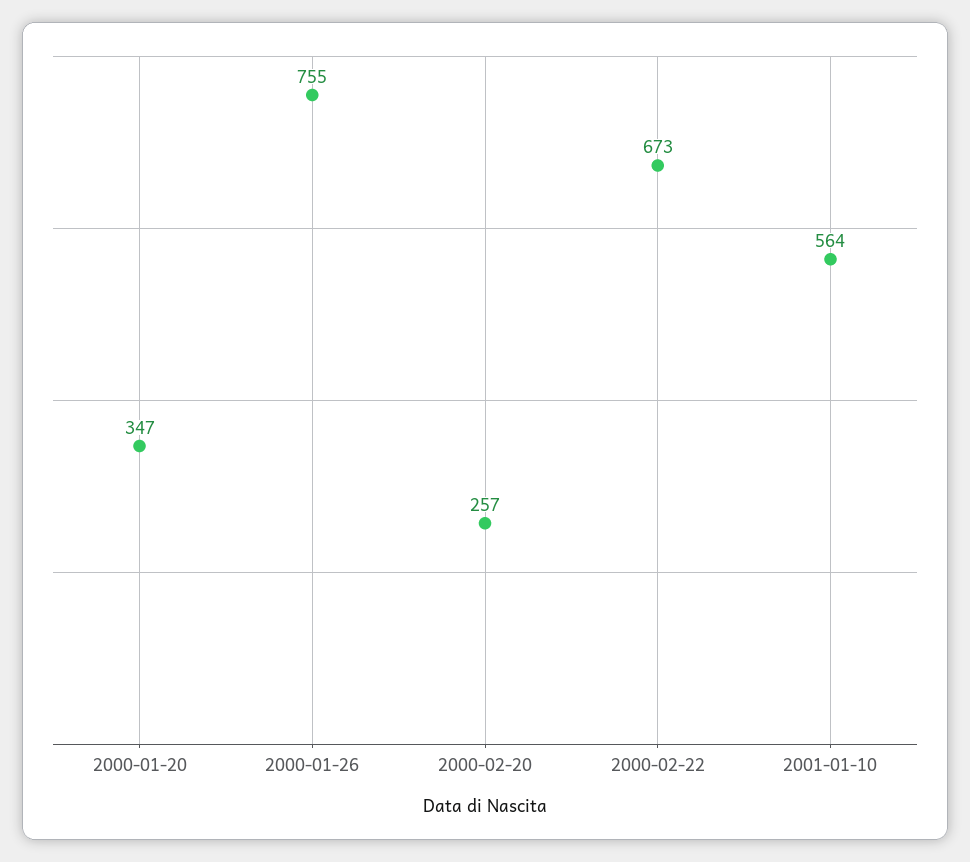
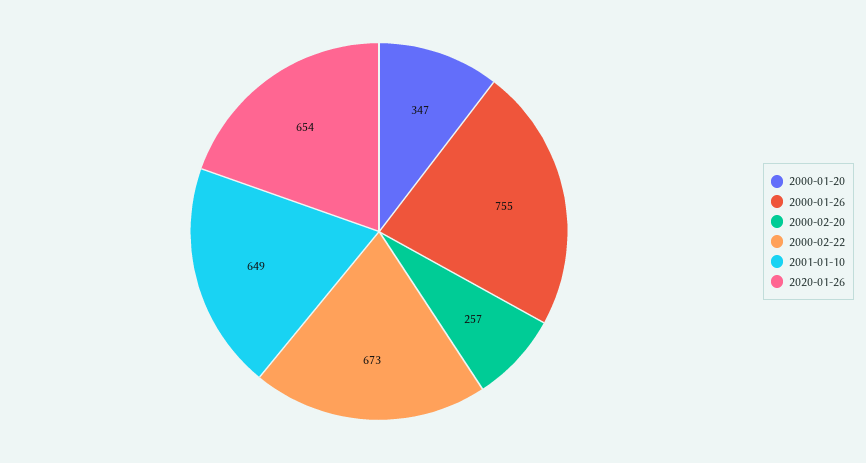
2001-01-10: 564 -> 649
2020-01-26: none -> 654

